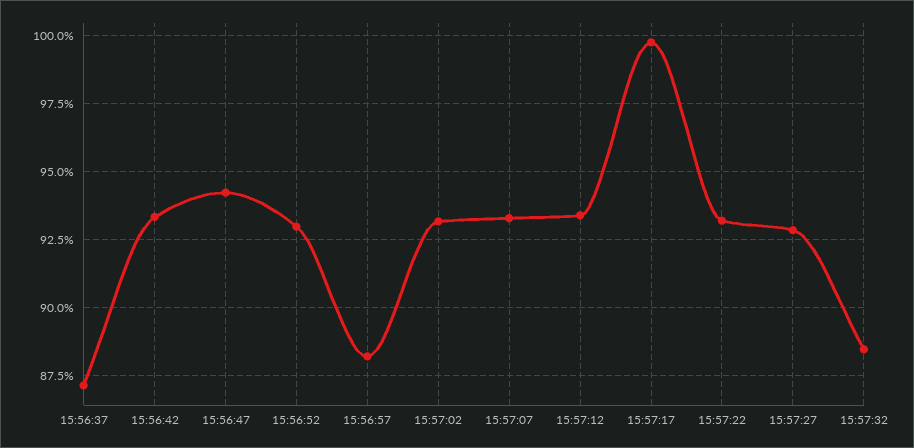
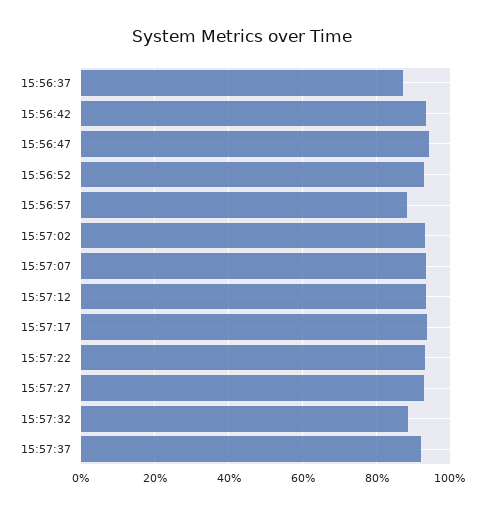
15:57:17: 99.75 -> 94
15:57:37: none -> 92

